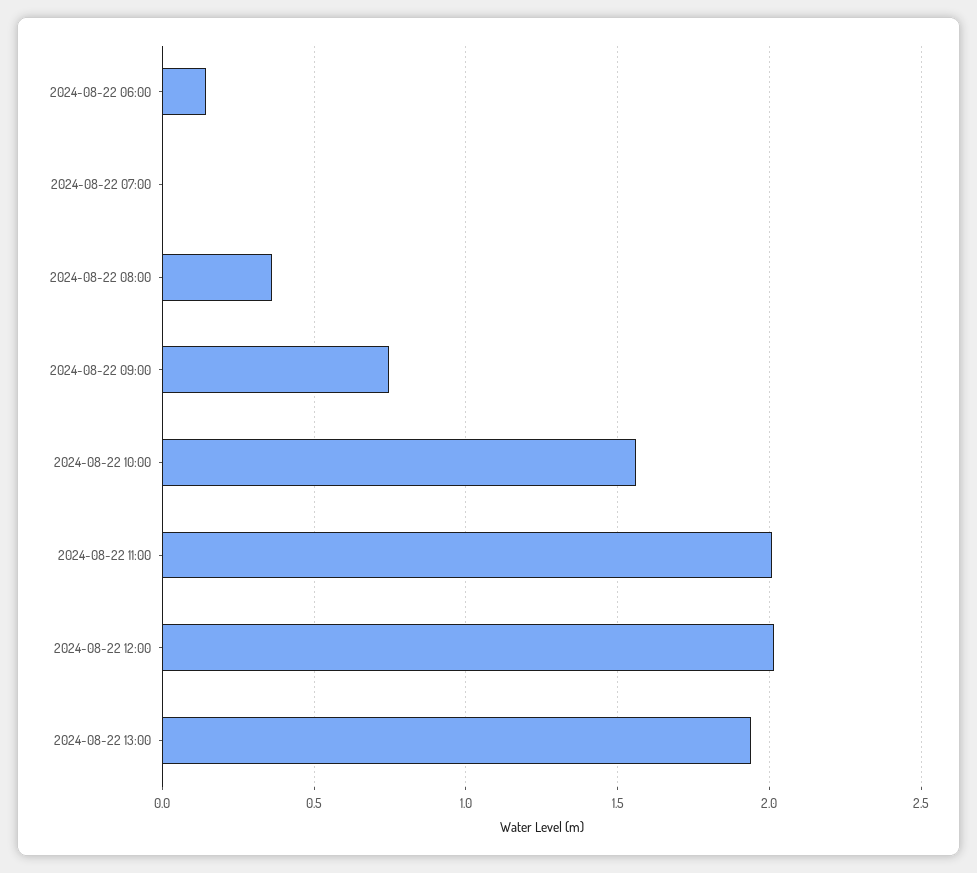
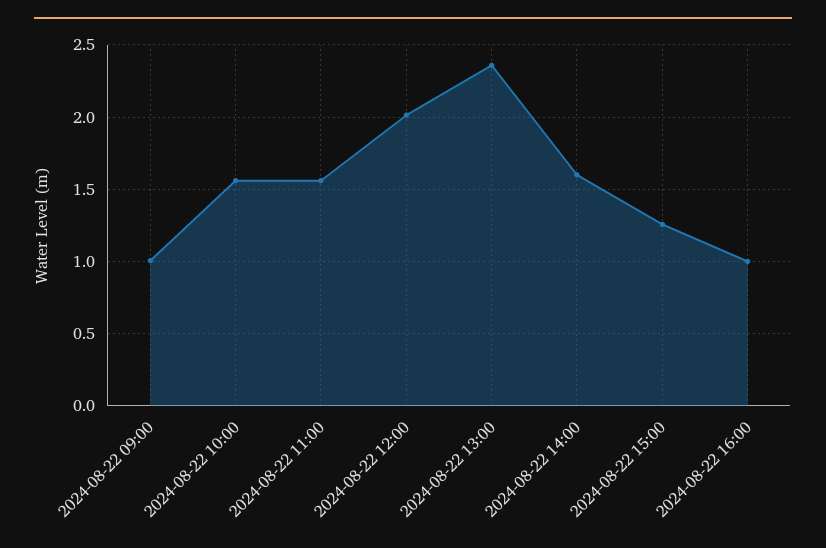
2024-08-22 06:00: 0.15 -> none
2024-08-22 07:00: 0 -> none
2024-08-22 08:00: 0.35 -> none
2024-08-22 09:00: 0.75 -> 1
2024-08-22 11:00: 2 -> 1.55
2024-08-22 13:00: 1.95 -> 2.35
2024-08-22 14:00: none -> 1.6
2024-08-22 15:00: none -> 1.25
2024-08-22 16:00: none -> 1

